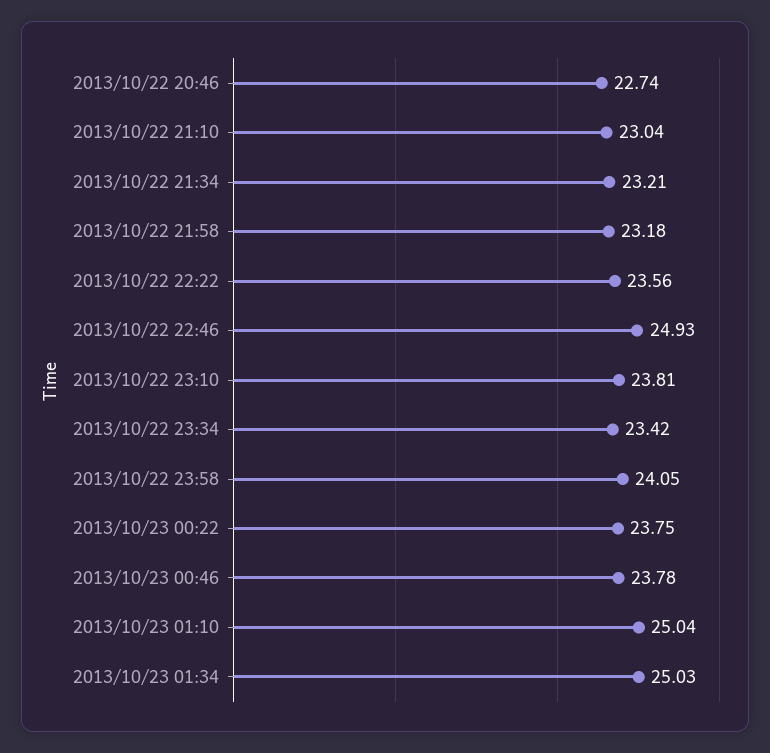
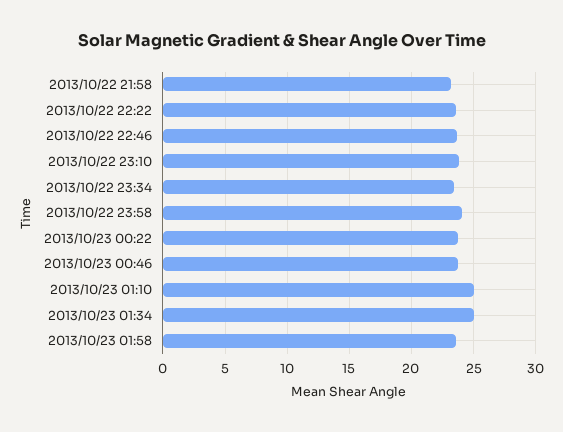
2013/10/22 20:46: 22.74 -> none
2013/10/22 21:10: 23.04 -> none
2013/10/22 21:34: 23.21 -> none
2013/10/22 22:46: 24.93 -> 23.5
2013/10/23 01:58: none -> 23.5

